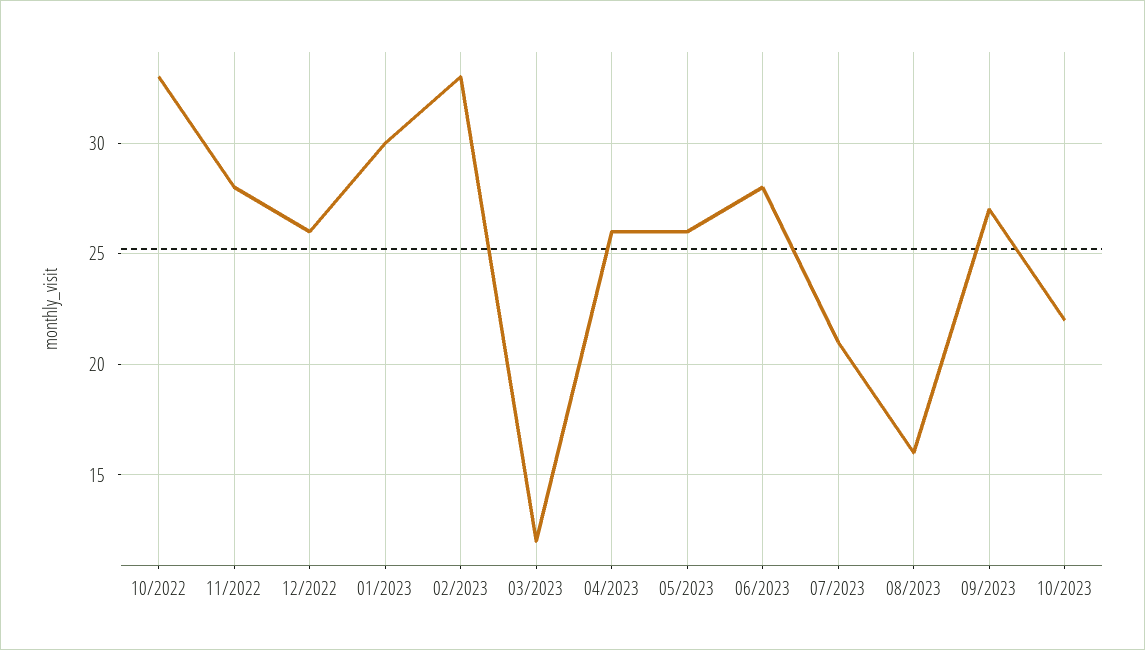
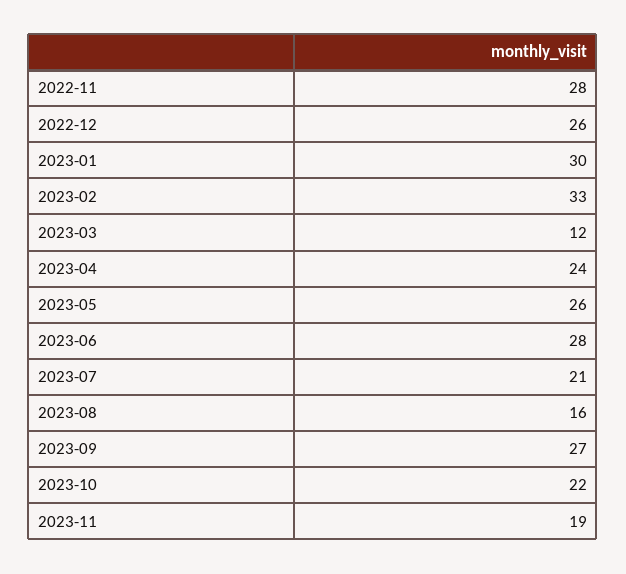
10/2022: 33 -> none
04/2023: 26 -> 24
2023-11: none -> 19

